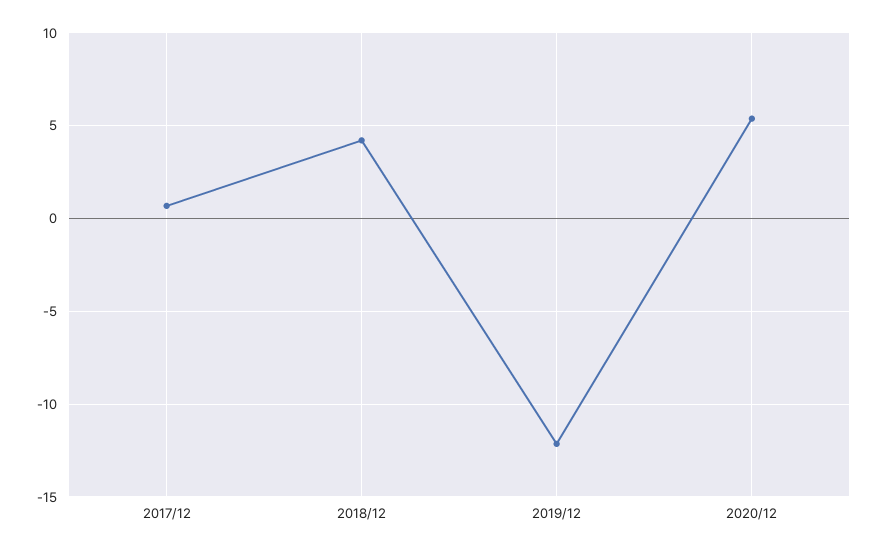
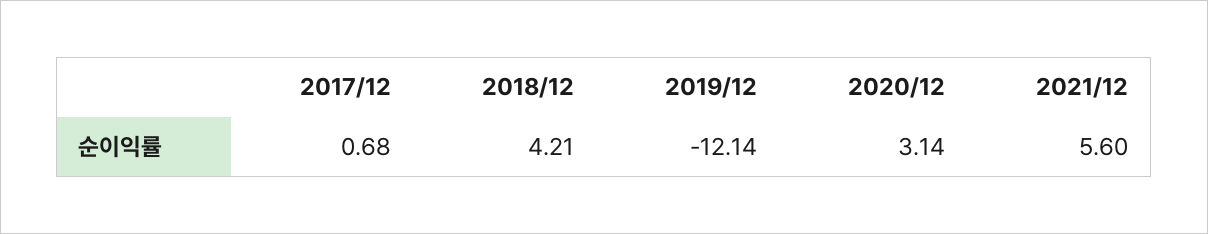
2020/12: 5.5 -> 3.14
2021/12: none -> 5.6

